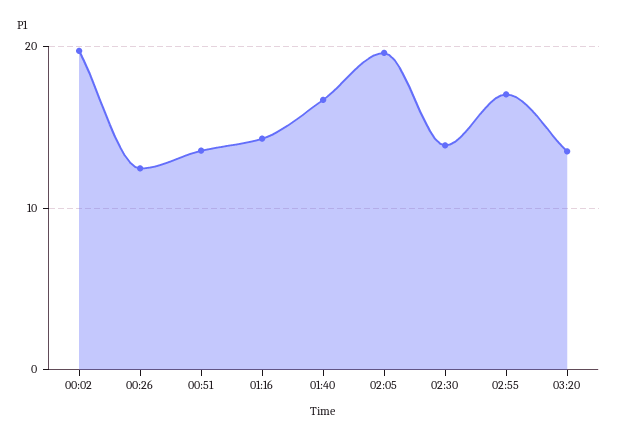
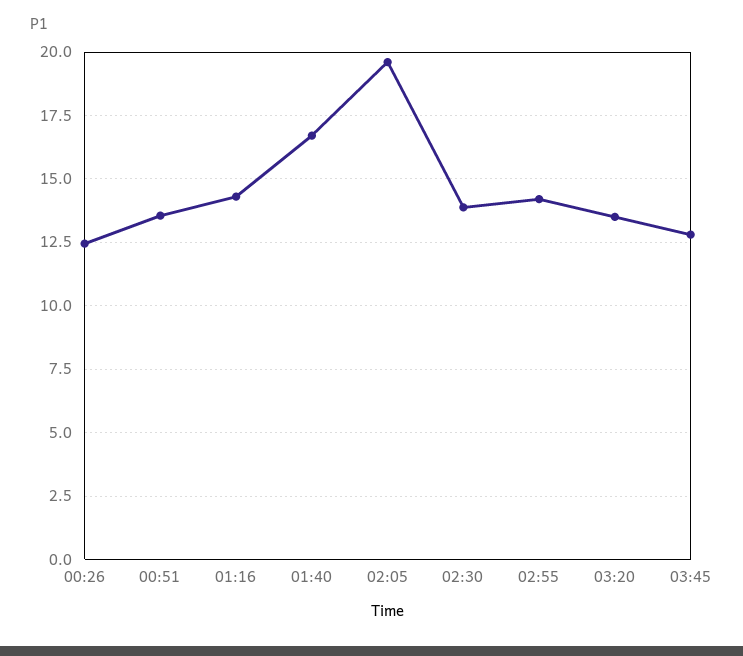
00:02: 20 -> none
02:55: 17 -> 14.25
03:45: none -> 12.75

